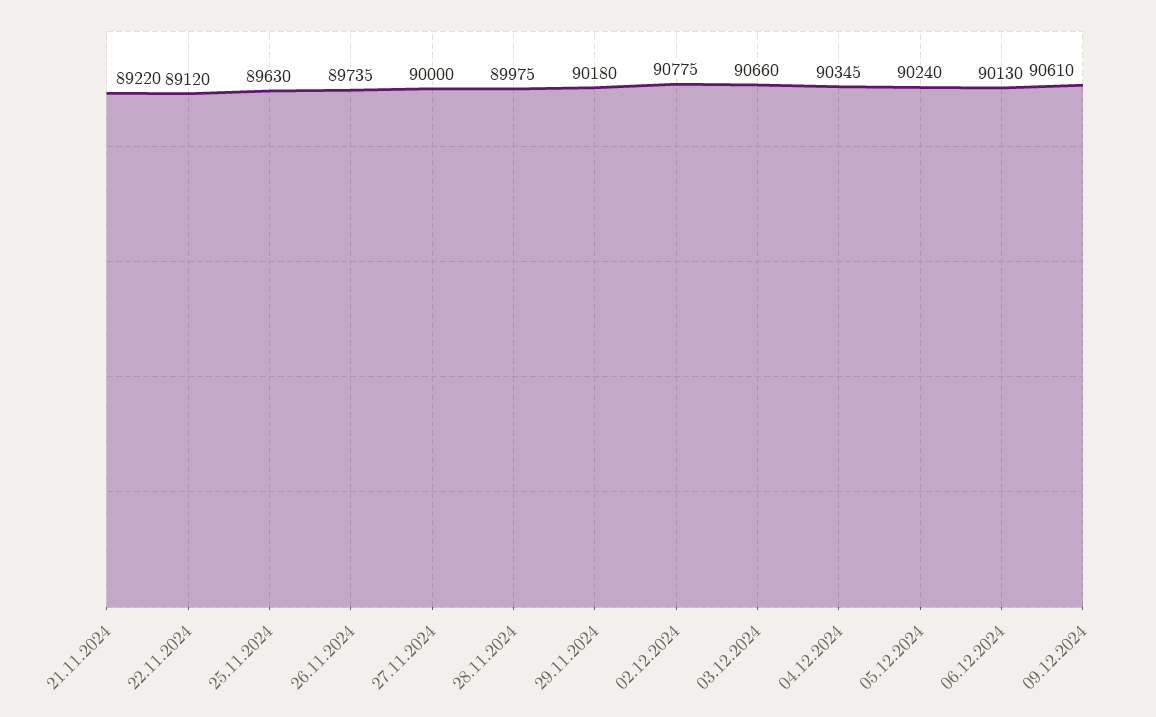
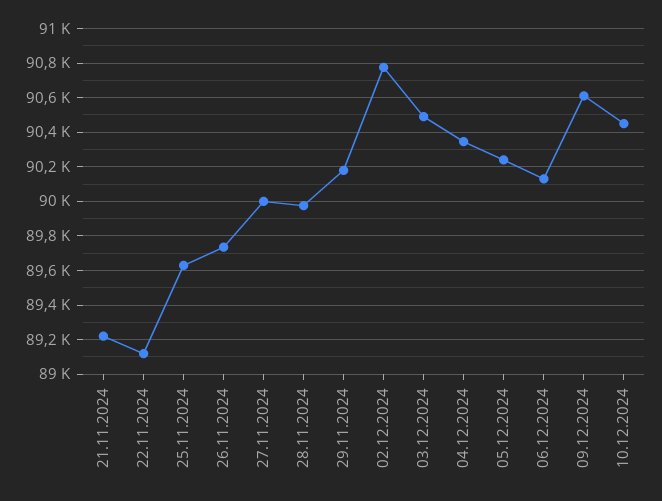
03.12.2024: 90660 -> 90500
10.12.2024: none -> 90450

